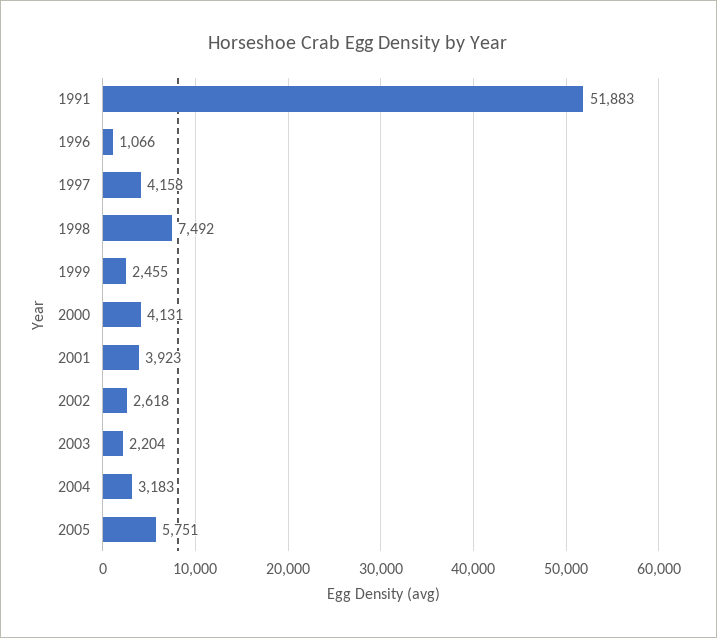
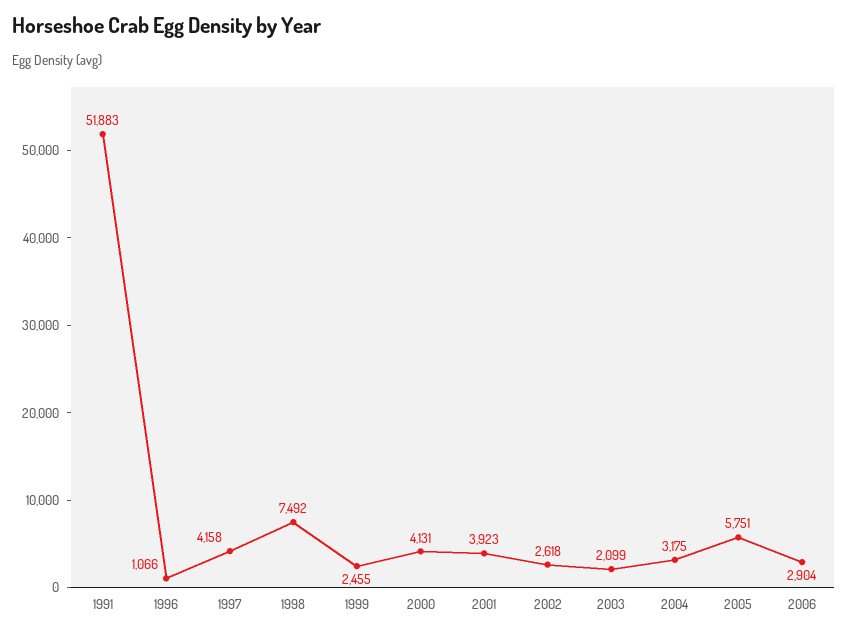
2003: 2204 -> 2099
2004: 3183 -> 3175
2006: none -> 2904

